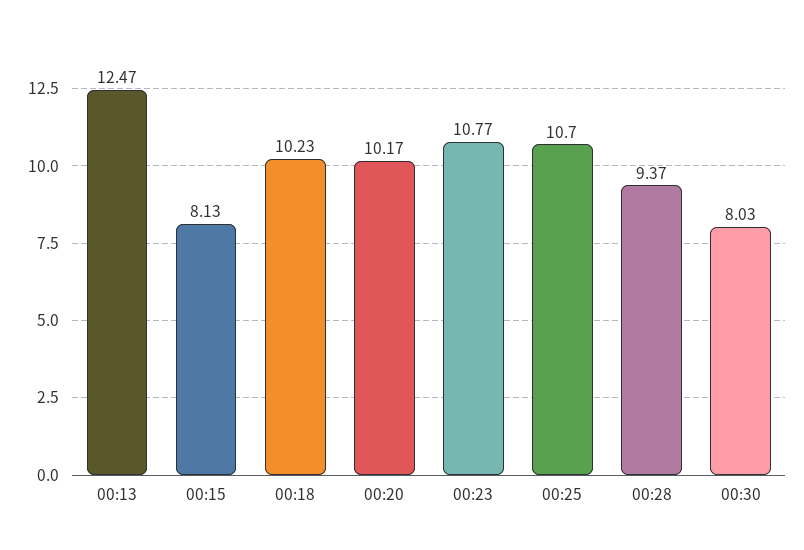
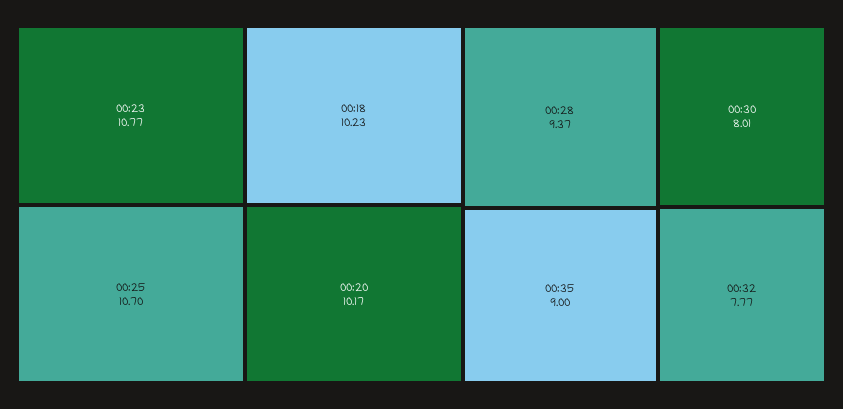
00:13: 12.47 -> none
00:15: 8.13 -> none
00:30: 8.03 -> 8.01
00:35: none -> 9
00:32: none -> 7.77

